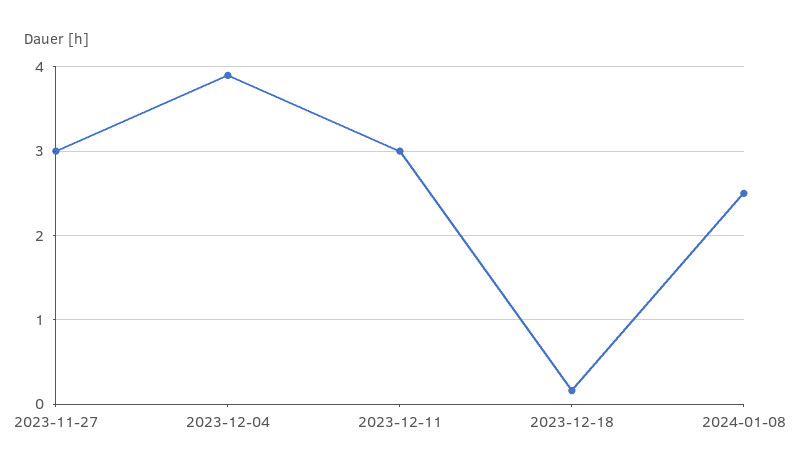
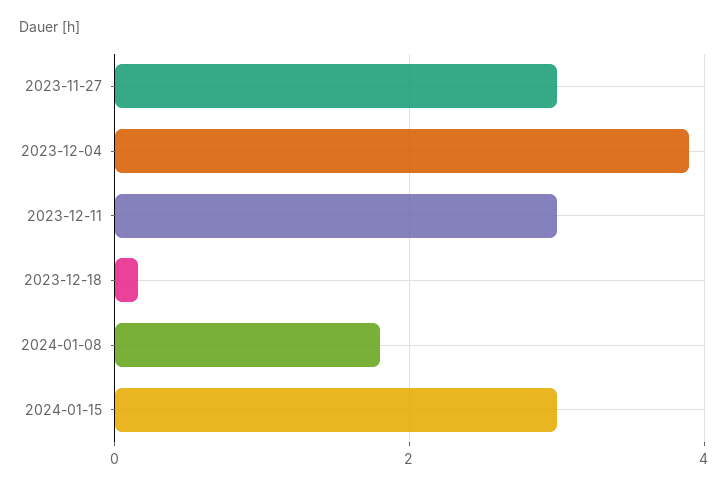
2024-01-08: 2.5 -> 1.8
2024-01-15: none -> 3

